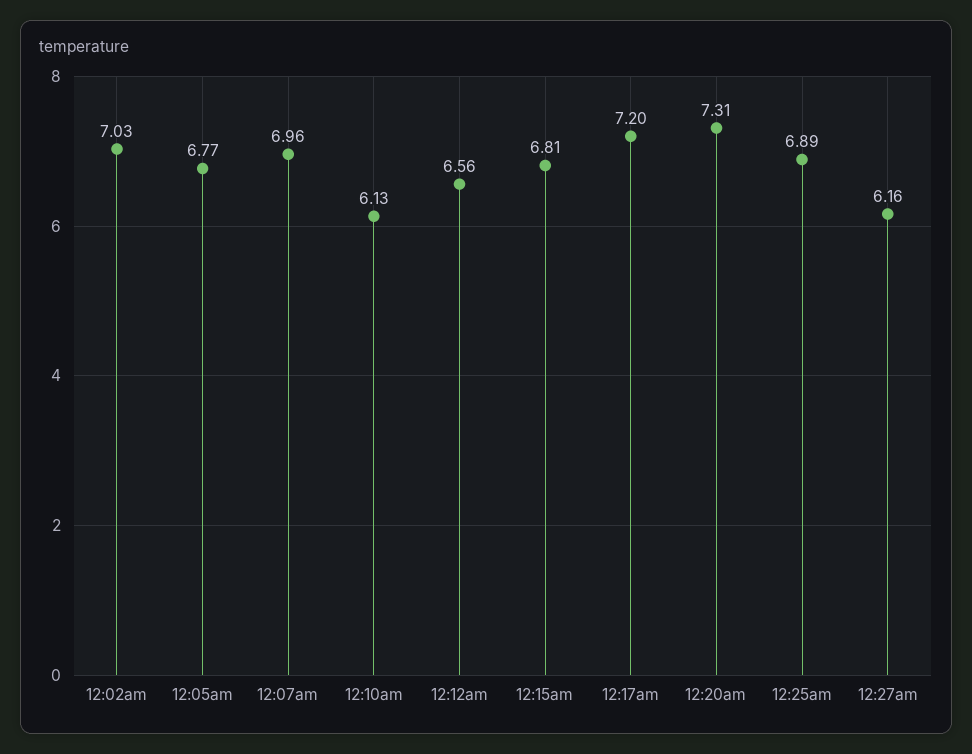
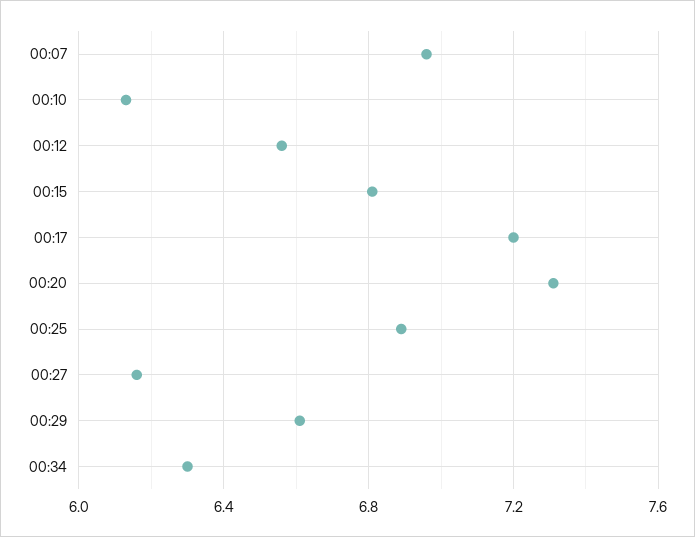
12:02am: 7.03 -> none
12:05am: 6.77 -> none
00:29: none -> 6.6
00:34: none -> 6.3

